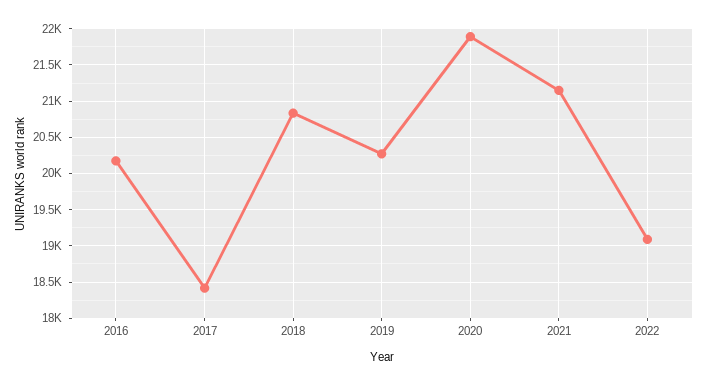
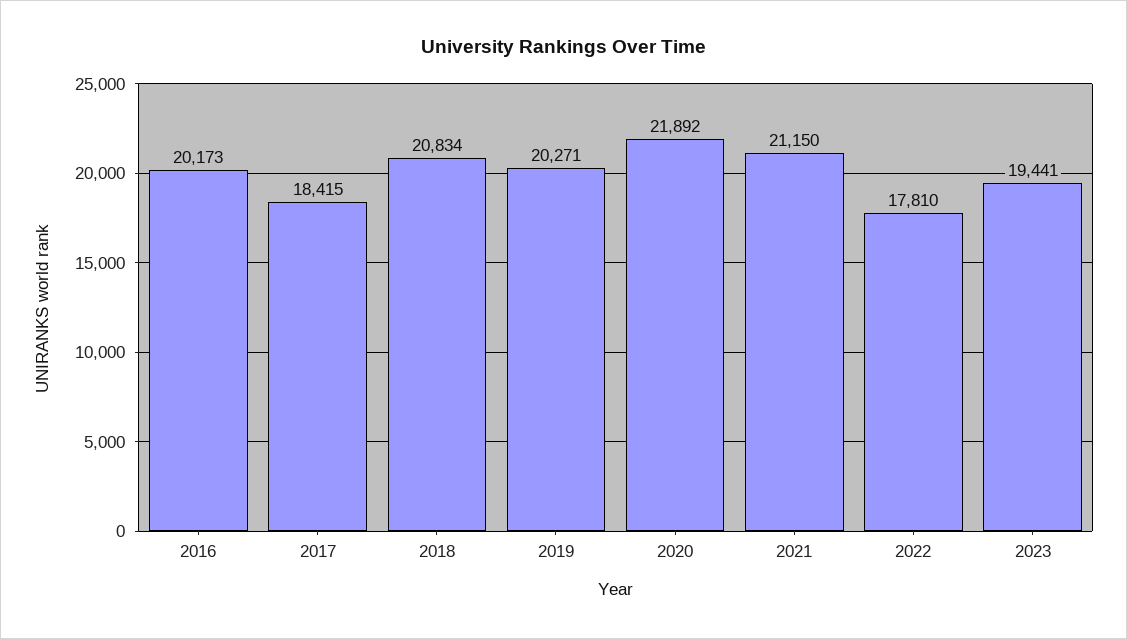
2022: 19100 -> 17810
2023: none -> 19441

